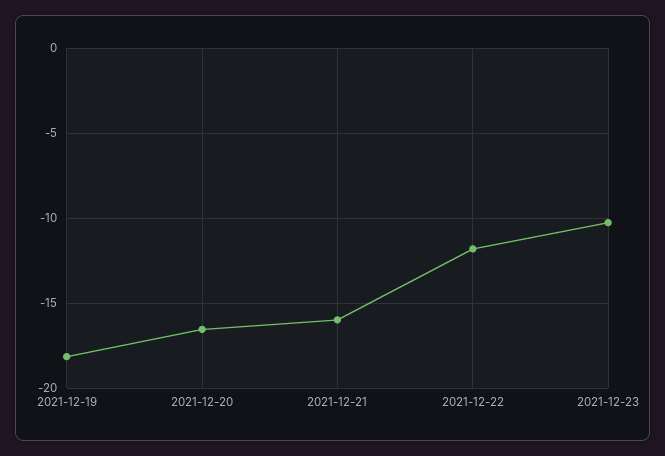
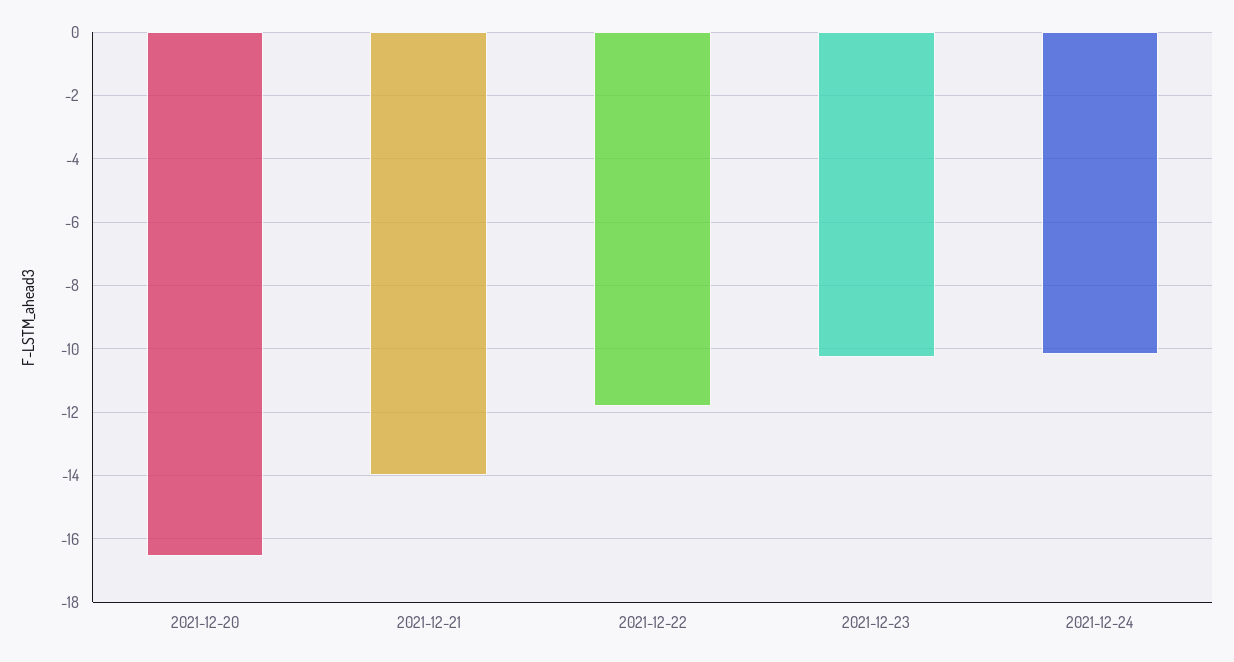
2021-12-19: -18 -> none
2021-12-21: -16 -> -14
2021-12-24: none -> -10.2

